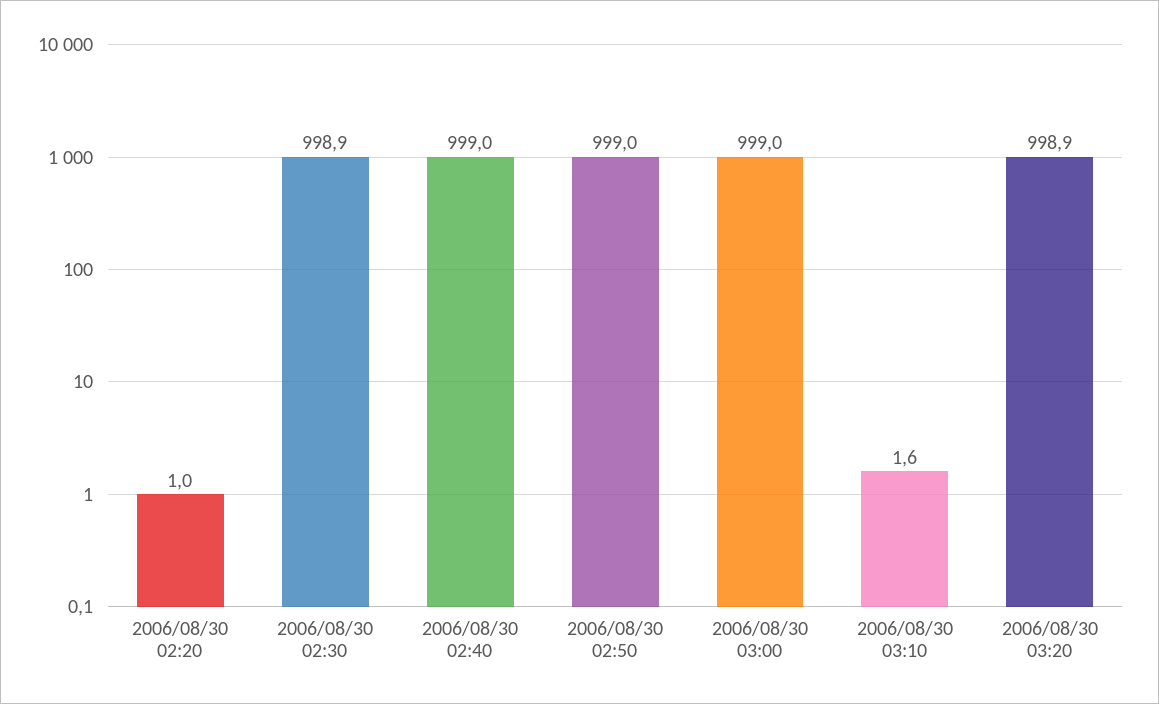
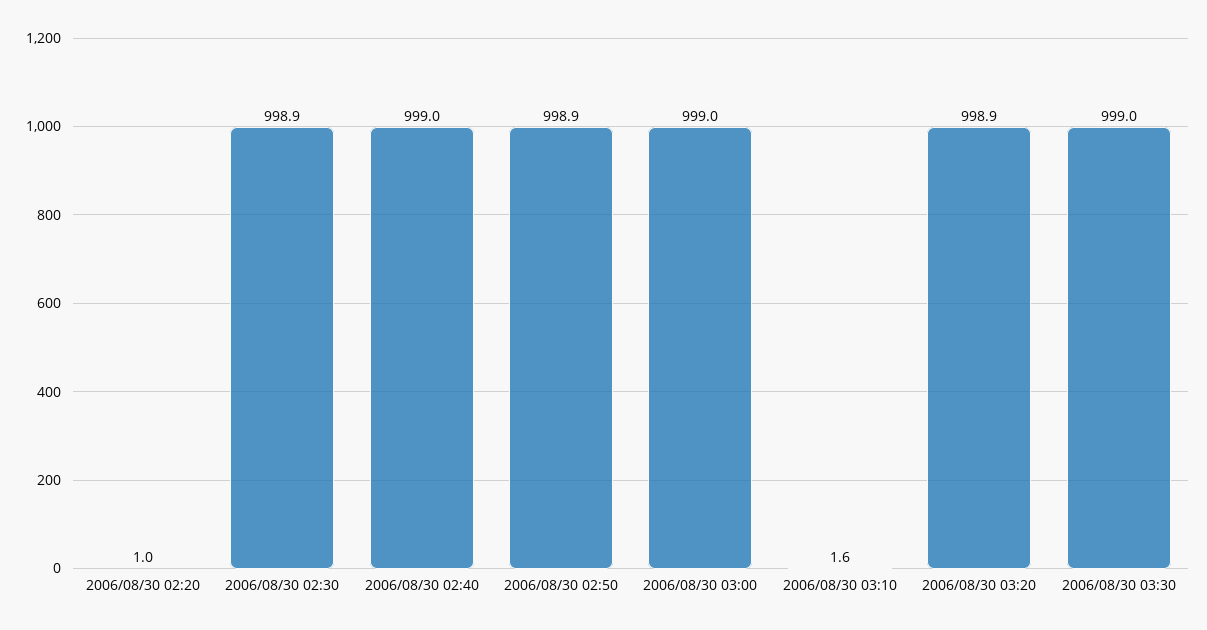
2006/08/30 02:50: 999 -> 998.9
2006/08/30 03:30: none -> 999

